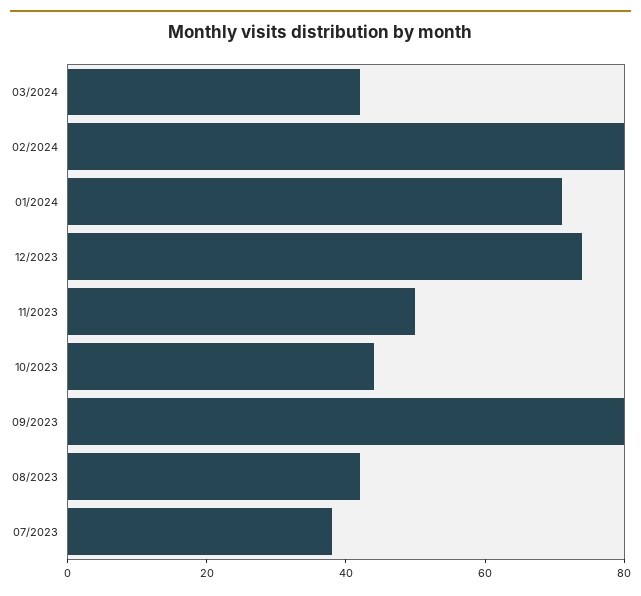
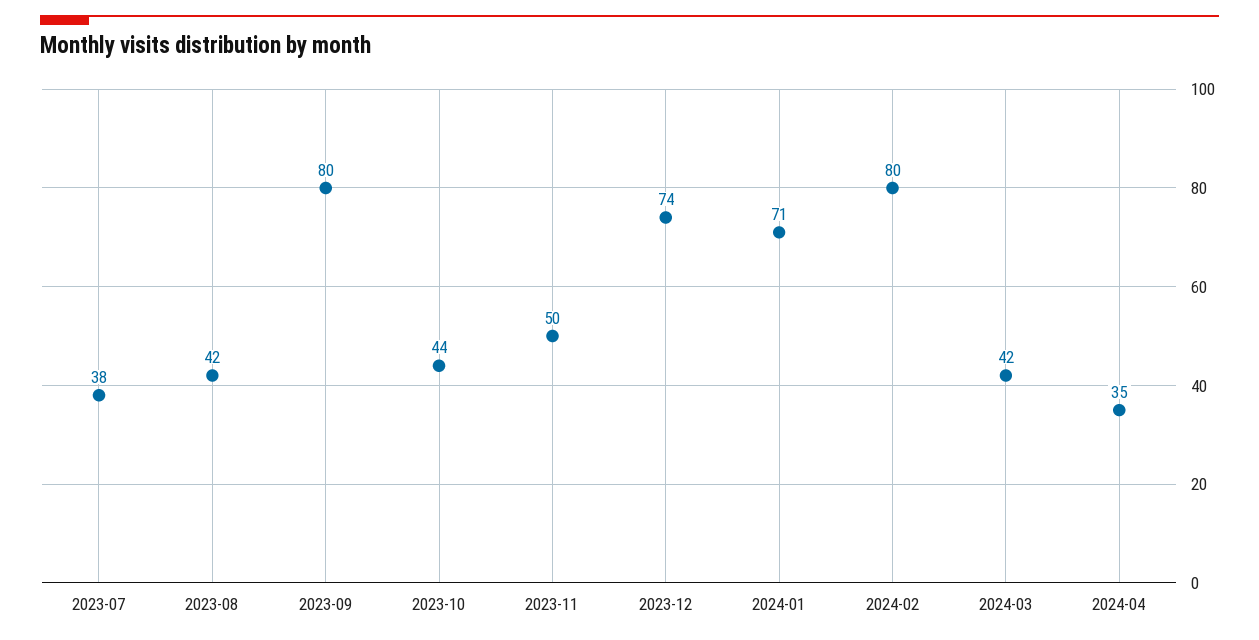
2024-04: none -> 35

